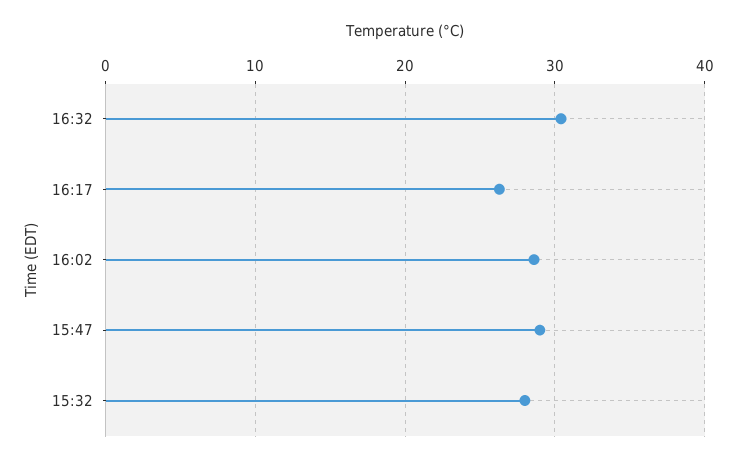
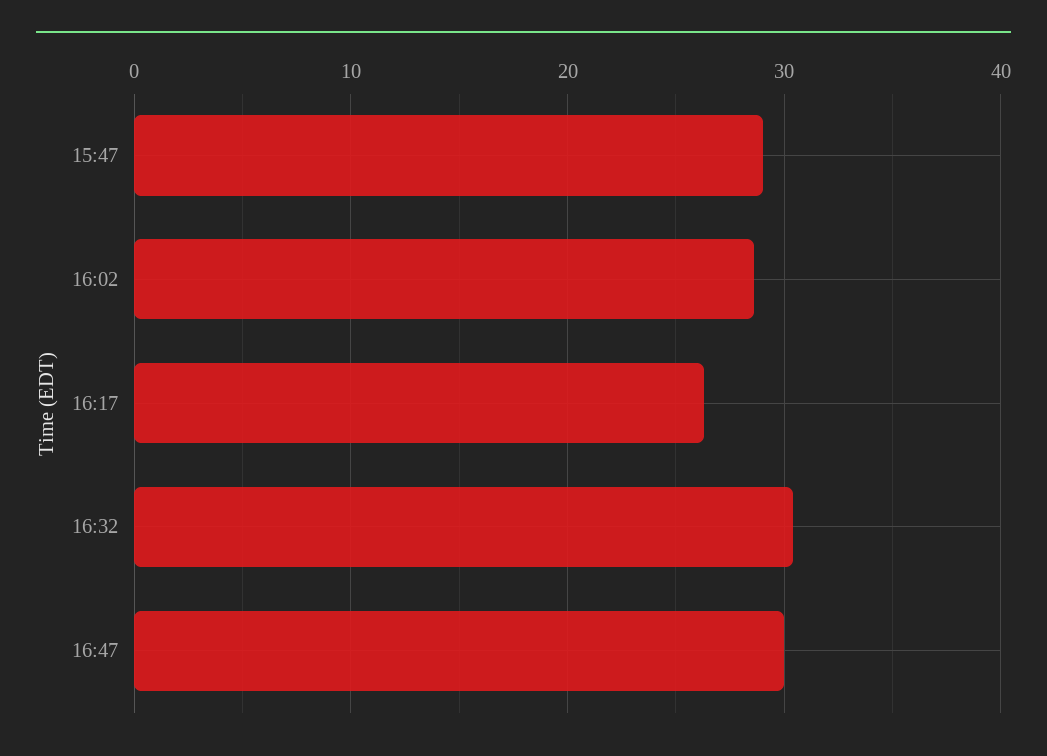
15:32: 28 -> none
16:47: none -> 30

